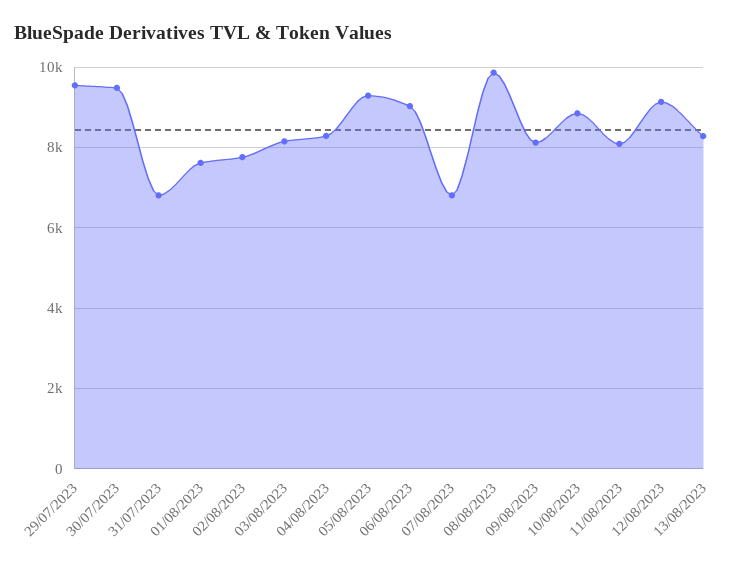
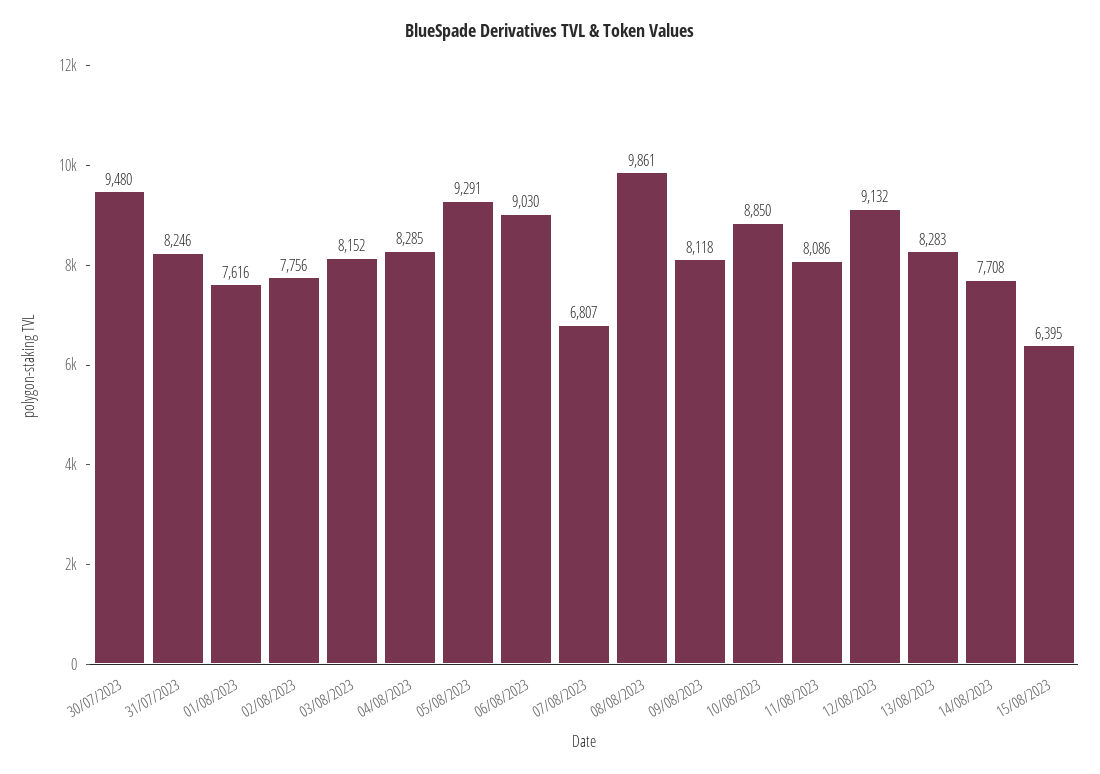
29/07/2023: 9600 -> none
31/07/2023: 6800 -> 8246
14/08/2023: none -> 7708
15/08/2023: none -> 6395

